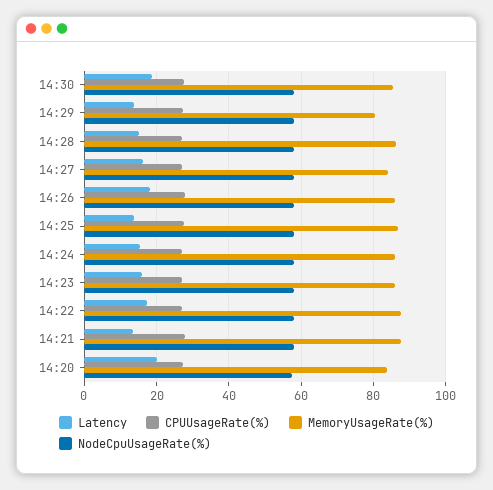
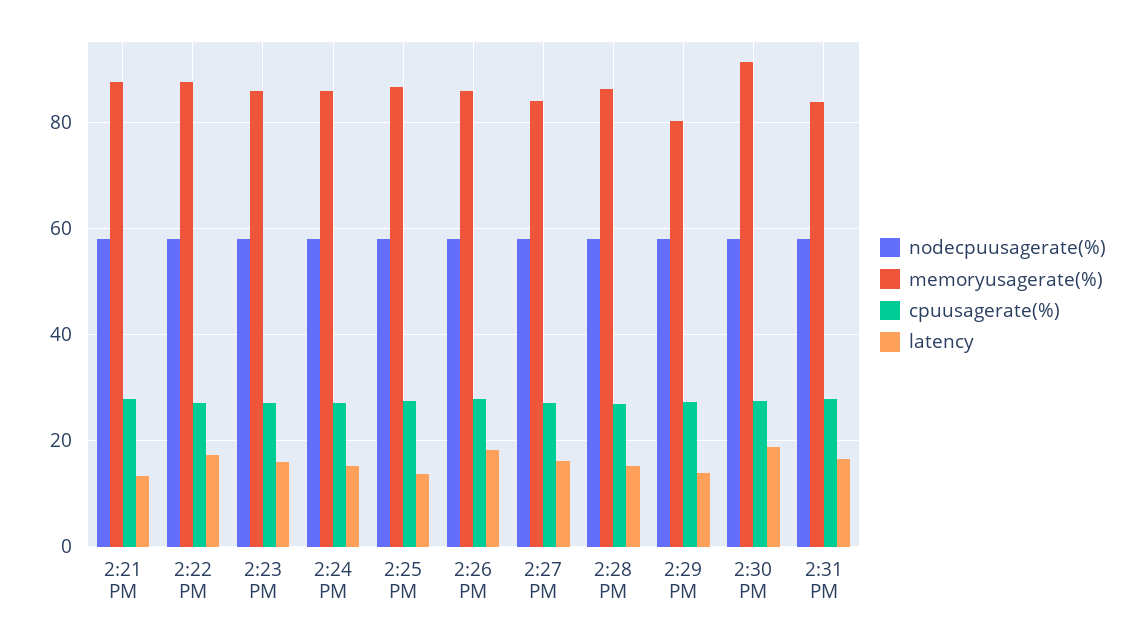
MemoryUsageRate(%), 14:30: 86 -> 92
Latency, 14:20: 20 -> none
CPUUsageRate(%), 14:20: 28 -> none
MemoryUsageRate(%), 14:20: 84 -> none
NodeCpuUsageRate(%), 14:20: 58 -> none
NodeCpuUsageRate(%), 2:31 PM: none -> 58
MemoryUsageRate(%), 2:31 PM: none -> 84
CPUUsageRate(%), 2:31 PM: none -> 28
Latency, 2:31 PM: none -> 16

